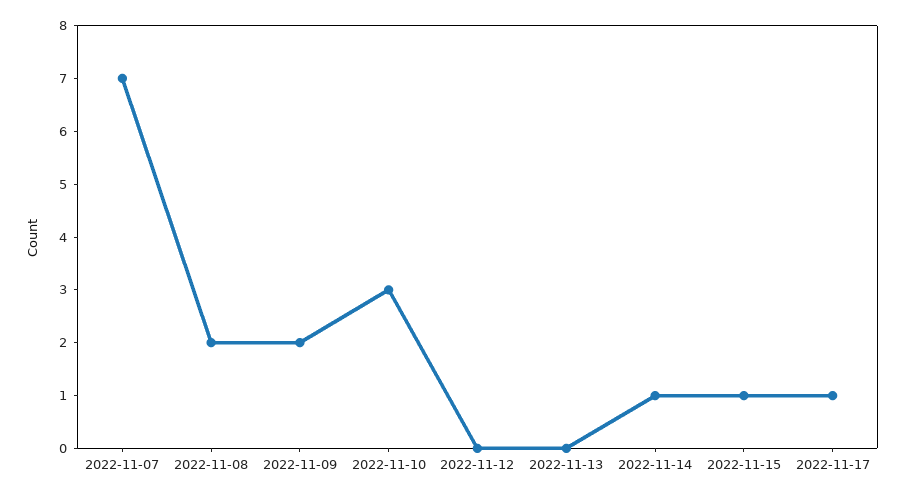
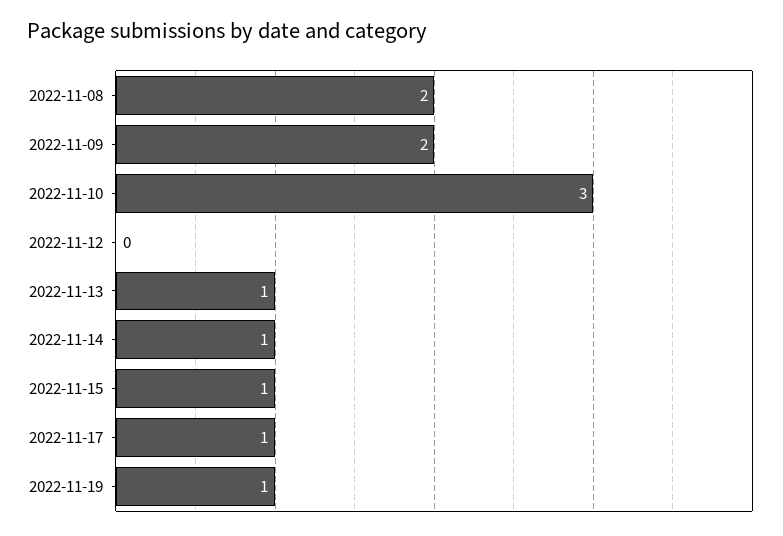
2022-11-07: 7 -> none
2022-11-13: 0 -> 1
2022-11-19: none -> 1

